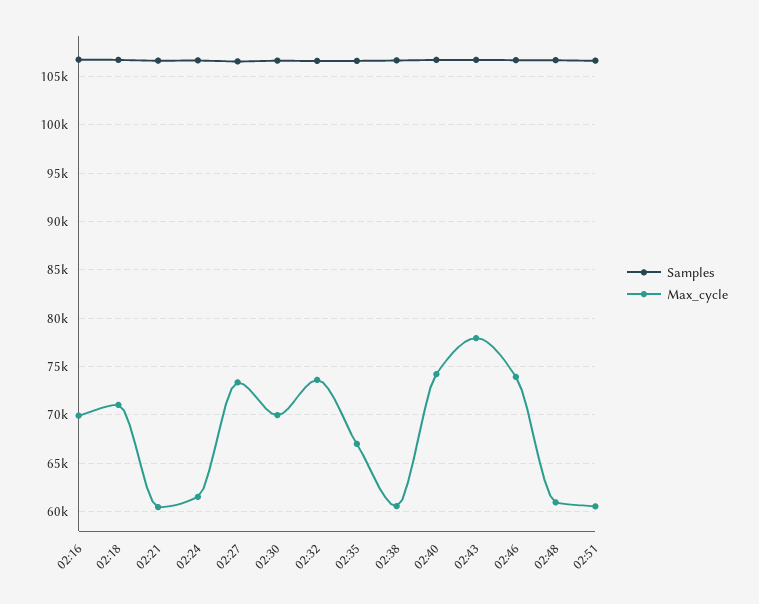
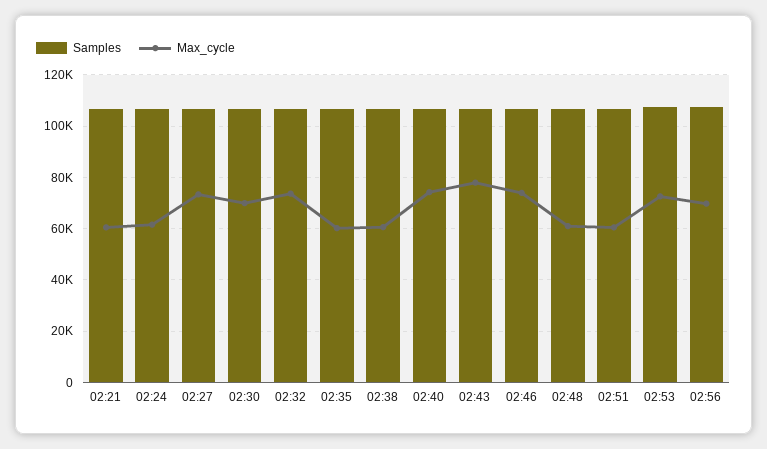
Samples, 02:16: 107000 -> none
Max_cycle, 02:16: 70000 -> none
Samples, 02:18: 107000 -> none
Max_cycle, 02:18: 71000 -> none
Max_cycle, 02:35: 67000 -> 60000
Samples, 02:53: none -> 107500
Max_cycle, 02:53: none -> 72500
Samples, 02:56: none -> 107500
Max_cycle, 02:56: none -> 70000

